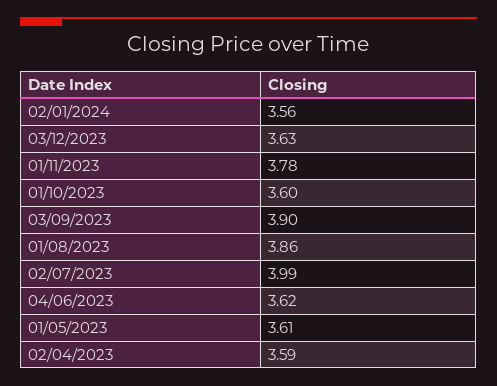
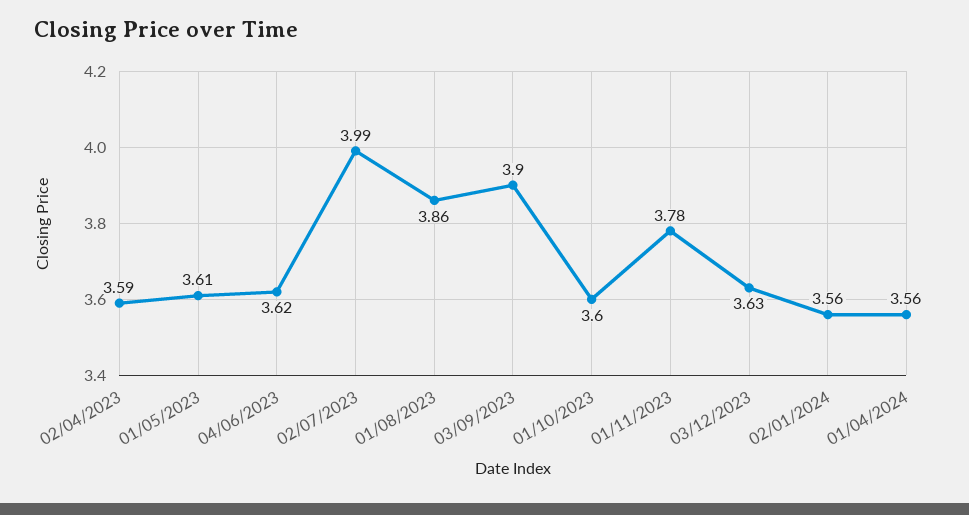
01/04/2024: none -> 3.56

